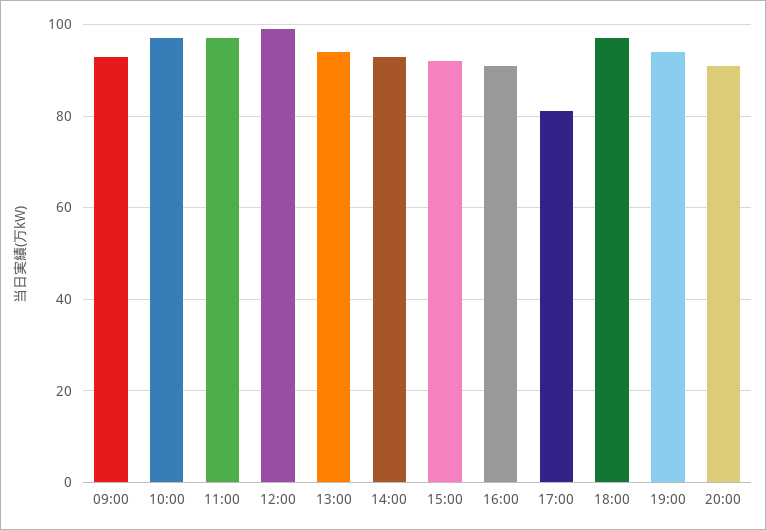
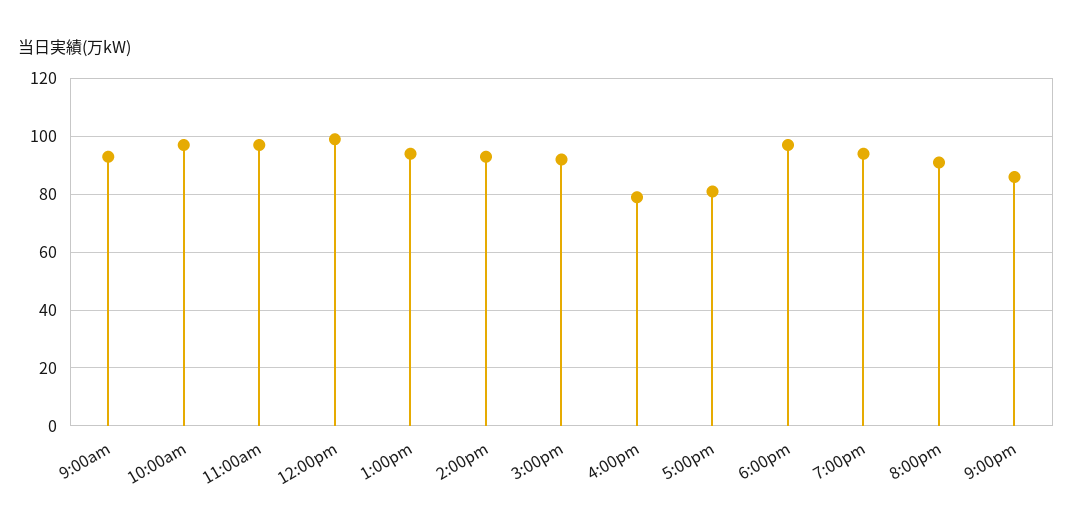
16:00: 90 -> 80
9:00pm: none -> 85

